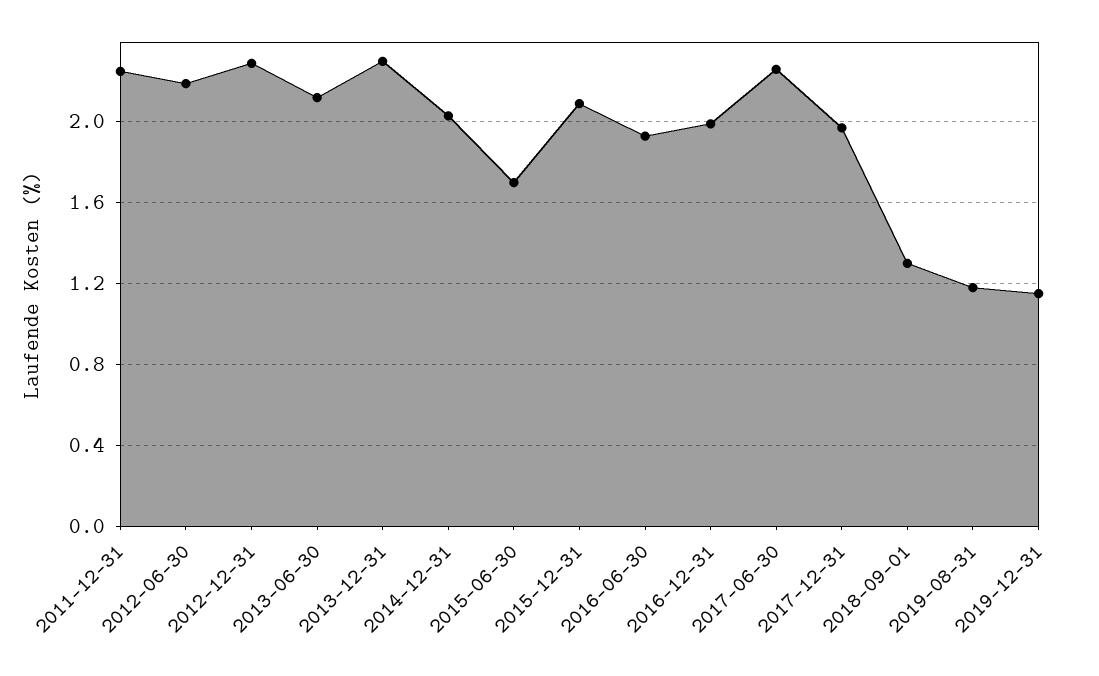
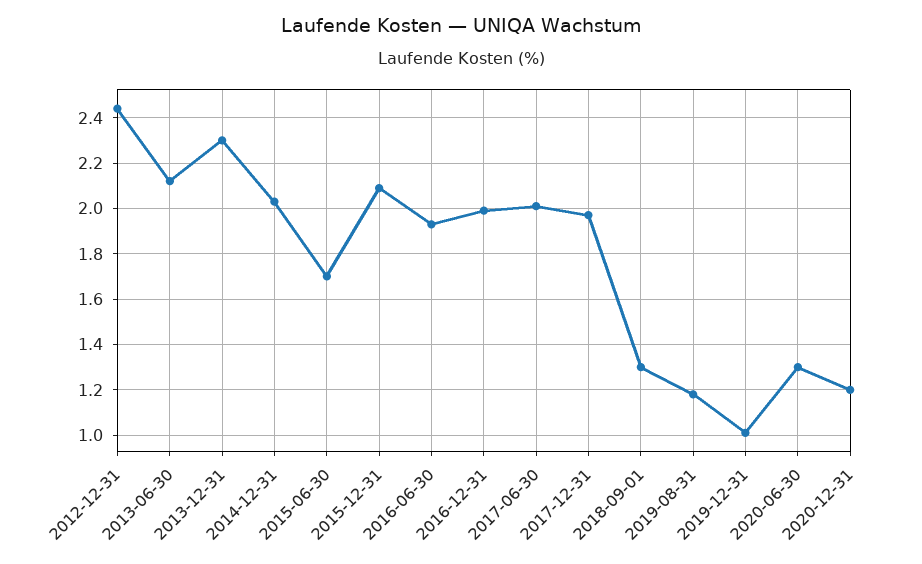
2011-12-31: 2.25 -> none
2012-06-30: 2.2 -> none
2012-12-31: 2.3 -> 2.45
2017-06-30: 2.25 -> 2
2019-12-31: 1.15 -> 1
2020-06-30: none -> 1.3
2020-12-31: none -> 1.2

